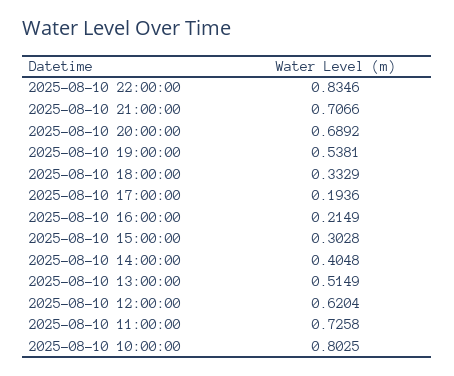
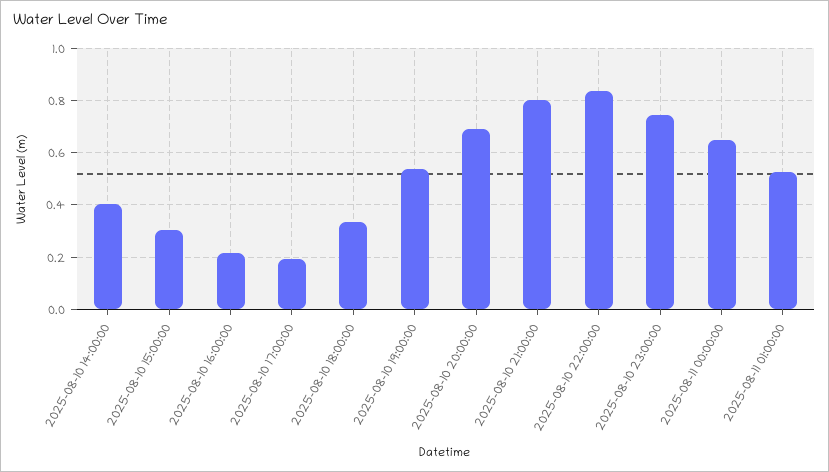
2025-08-10 21:00:00: 0.7066 -> 0.8
2025-08-10 13:00:00: 0.5149 -> none
2025-08-10 12:00:00: 0.6204 -> none
2025-08-10 11:00:00: 0.7258 -> none
2025-08-10 10:00:00: 0.8025 -> none
2025-08-10 23:00:00: none -> 0.75
2025-08-11 00:00:00: none -> 0.65
2025-08-11 01:00:00: none -> 0.525

